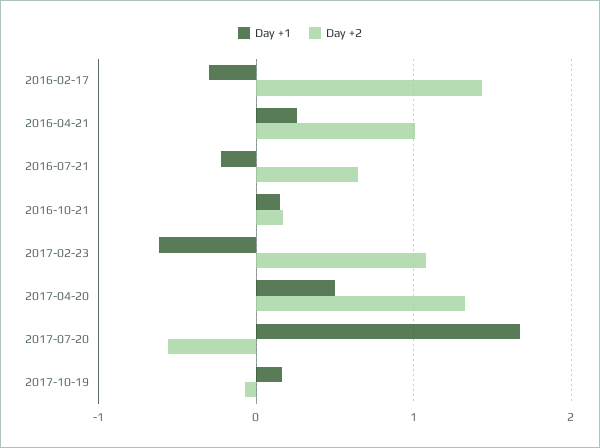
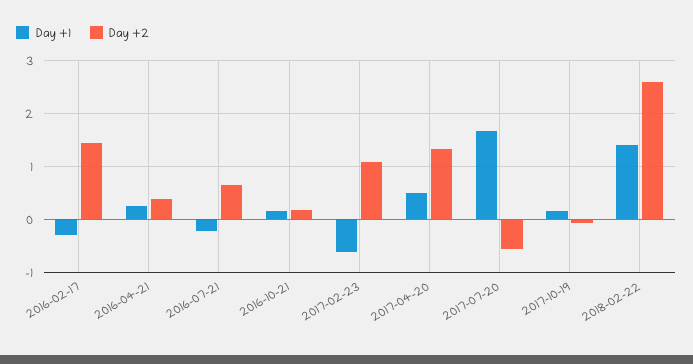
Day +2, 2016-04-21: 1 -> 0.4
Day +1, 2018-02-22: none -> 1.4
Day +2, 2018-02-22: none -> 2.6

